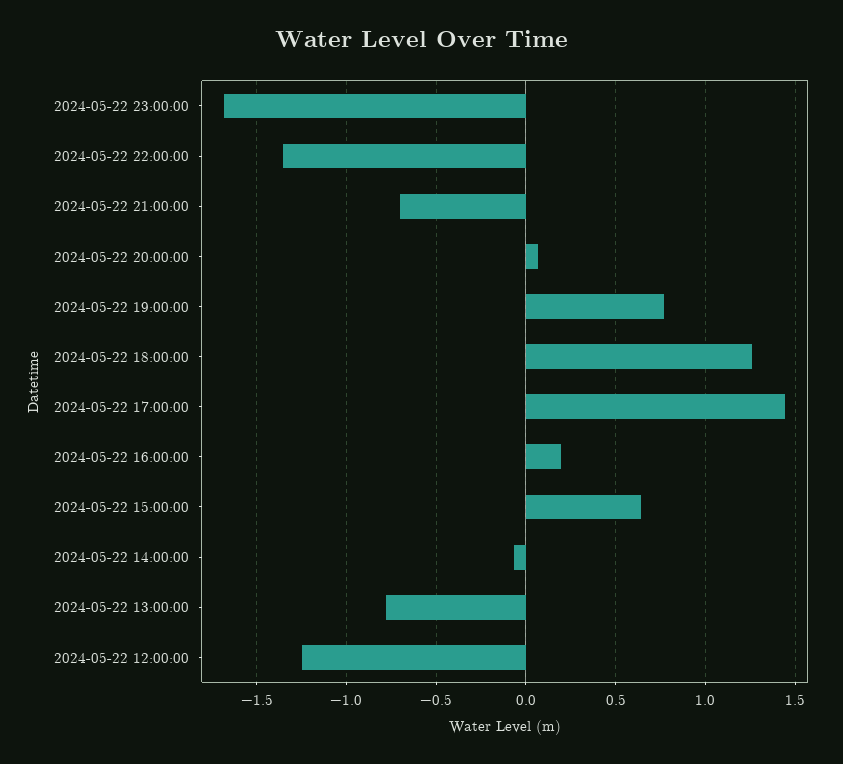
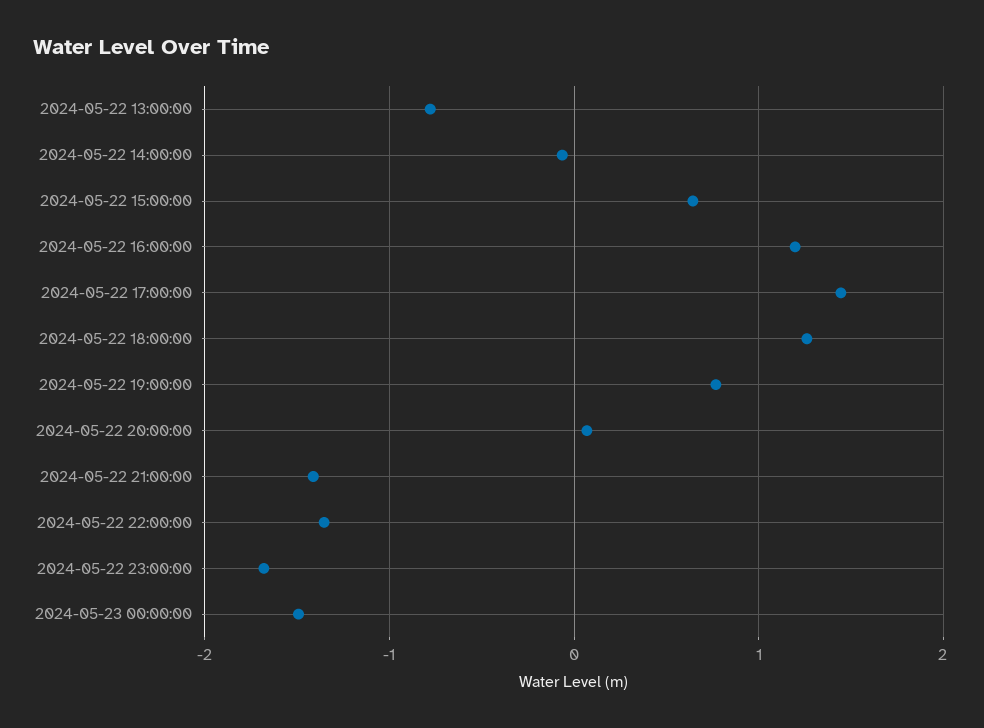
2024-05-22 21:00:00: -0.7 -> -1.4
2024-05-22 16:00:00: 0.2 -> 1.2
2024-05-22 12:00:00: -1.25 -> none
2024-05-23 00:00:00: none -> -1.5

